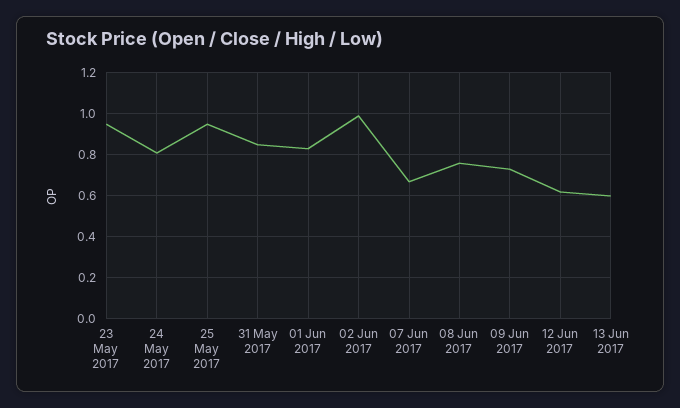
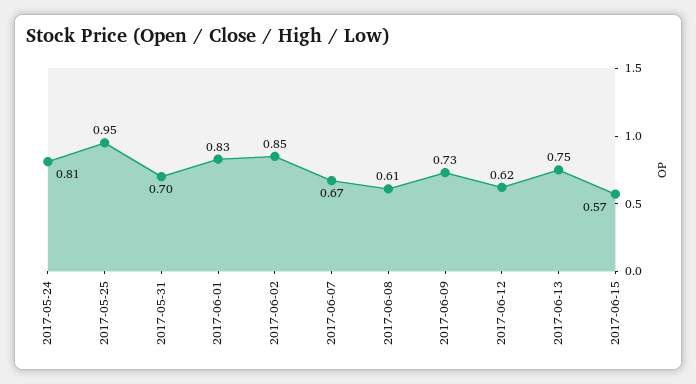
23 May 2017: 0.95 -> none
31 May 2017: 0.85 -> 0.7
02 Jun 2017: 1 -> 0.85
08 Jun 2017: 0.75 -> 0.61
13 Jun 2017: 0.6 -> 0.75
2017-06-15: none -> 0.57

